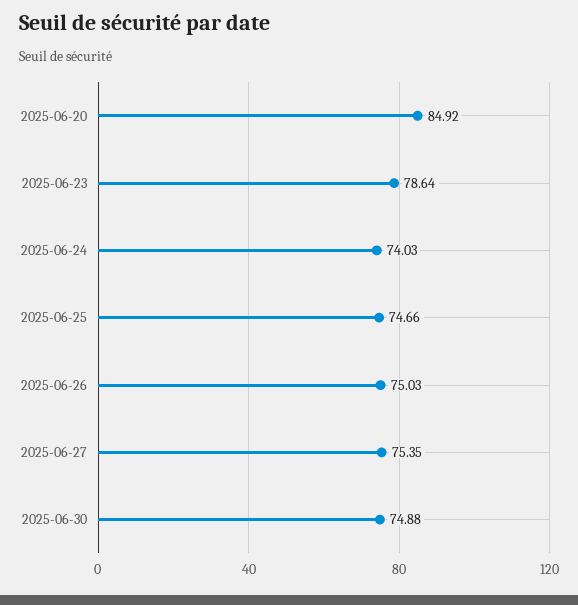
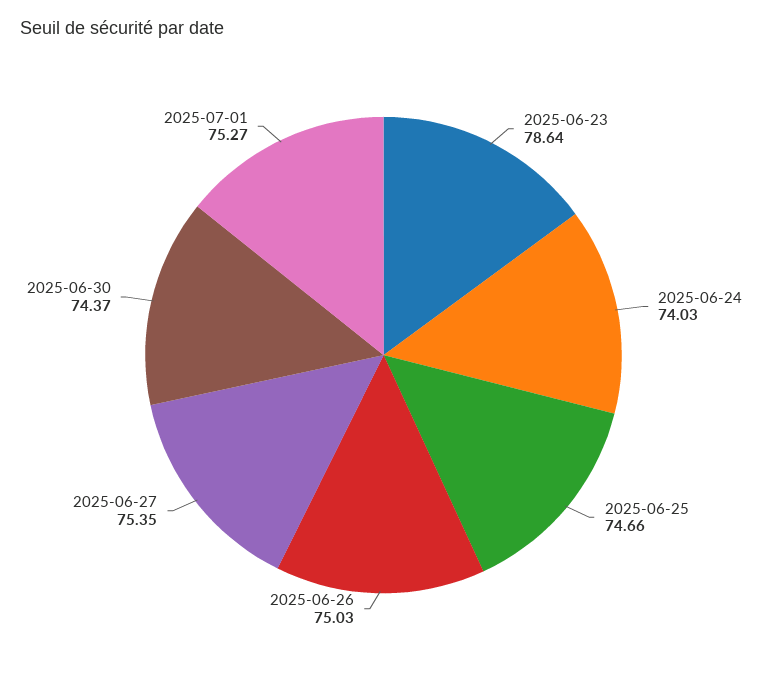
2025-06-20: 84.92 -> none
2025-06-30: 74.88 -> 74.37
2025-07-01: none -> 75.27

